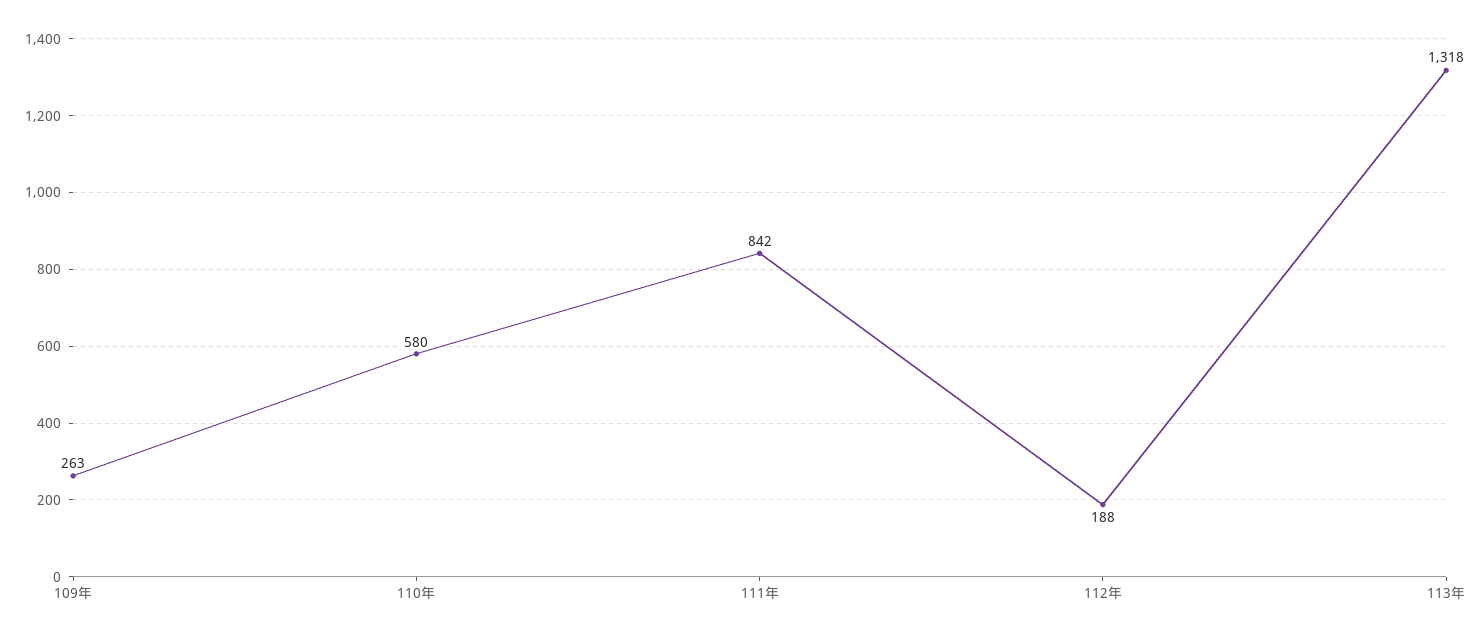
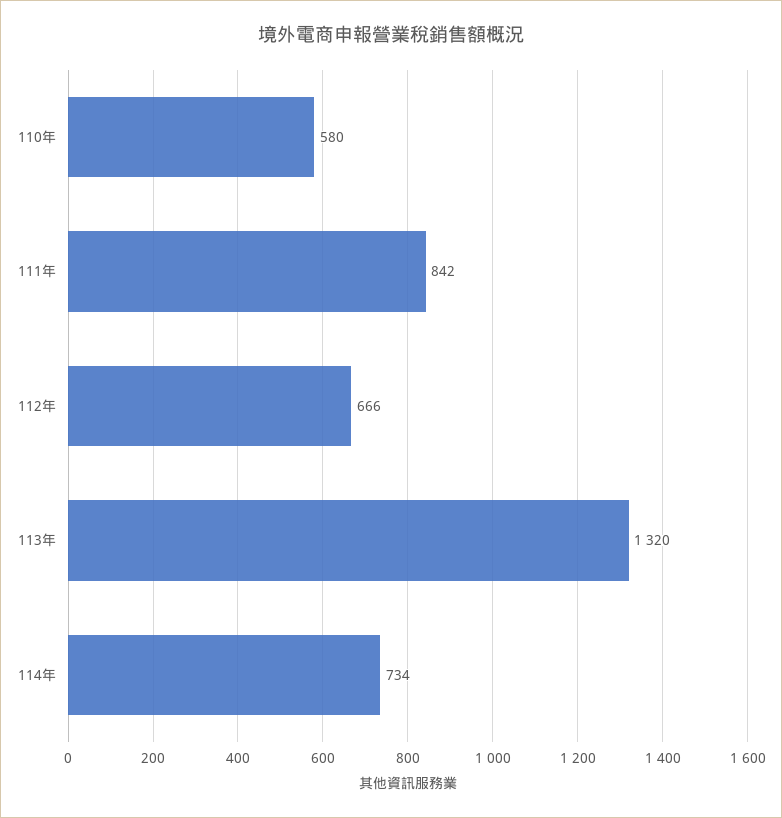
109年: 263 -> none
112年: 188 -> 666
113年: 1318 -> 1320
114年: none -> 734

